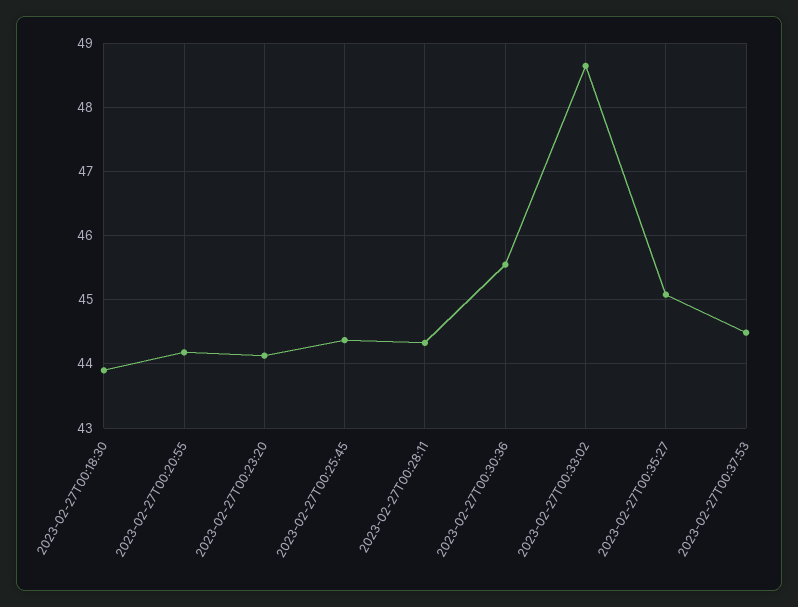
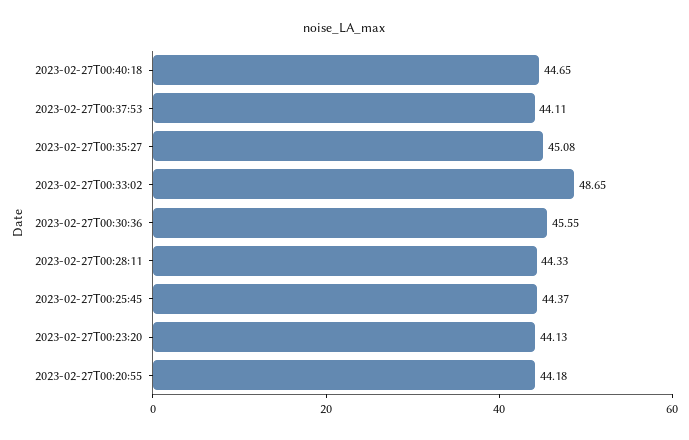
2023-02-27T00:18:30: 43.9 -> none
2023-02-27T00:37:53: 44.5 -> 44.11
2023-02-27T00:40:18: none -> 44.65

